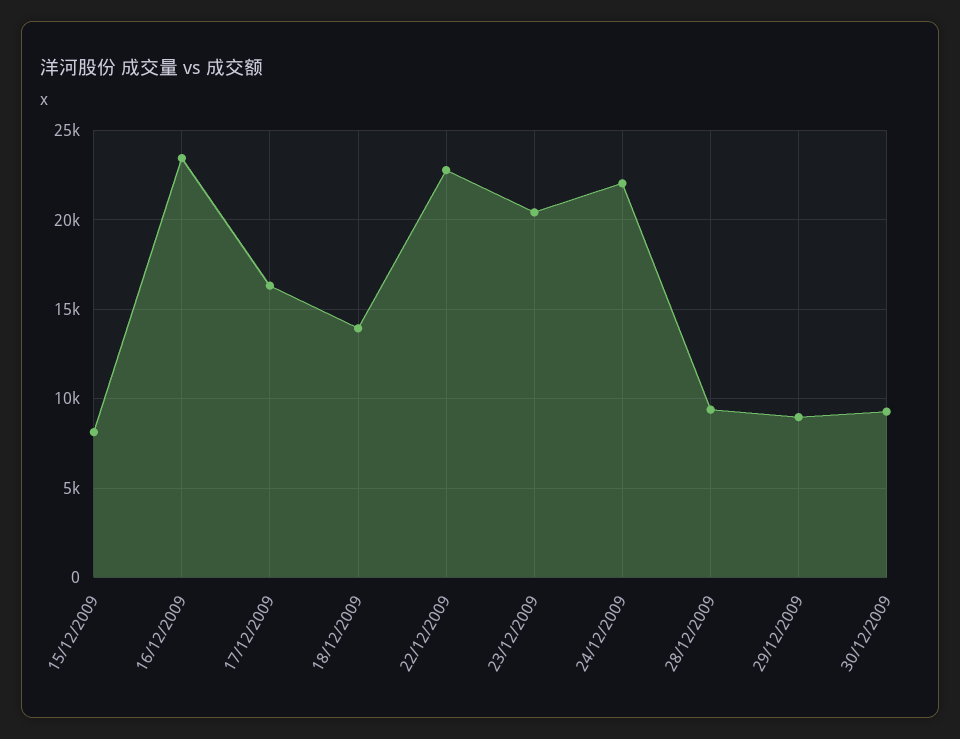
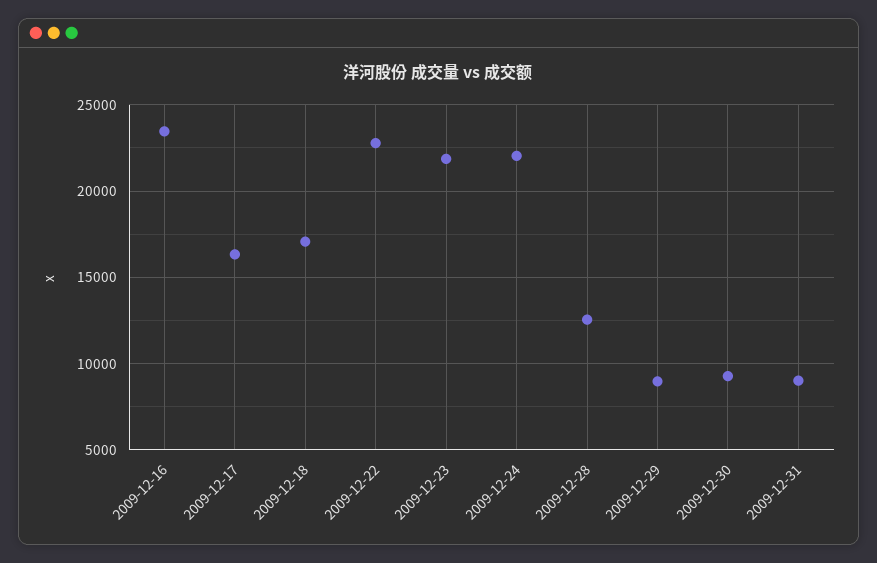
15/12/2009: 8000 -> none
18/12/2009: 14000 -> 17000
23/12/2009: 20500 -> 22000
28/12/2009: 9500 -> 12500
2009-12-31: none -> 9000

